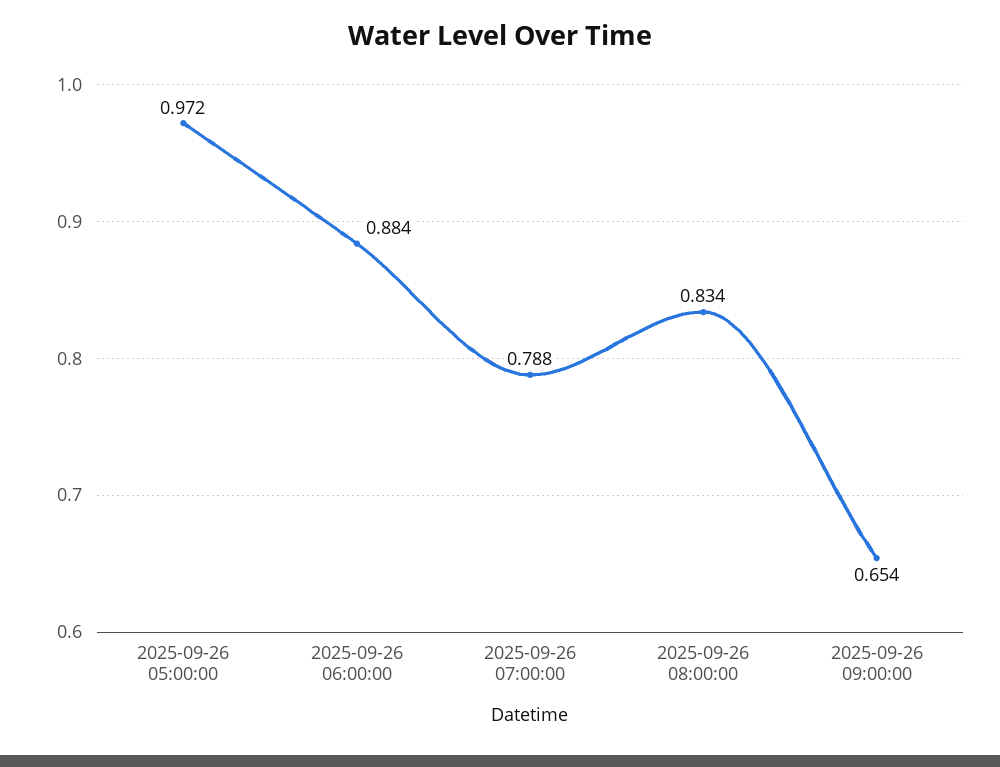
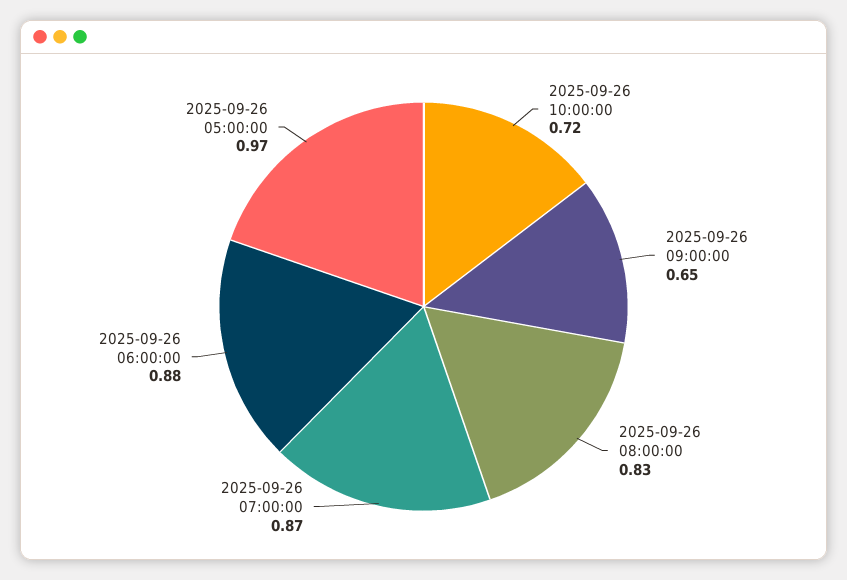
2025-09-26 07:00:00: 0.788 -> 0.87
2025-09-26 10:00:00: none -> 0.72

